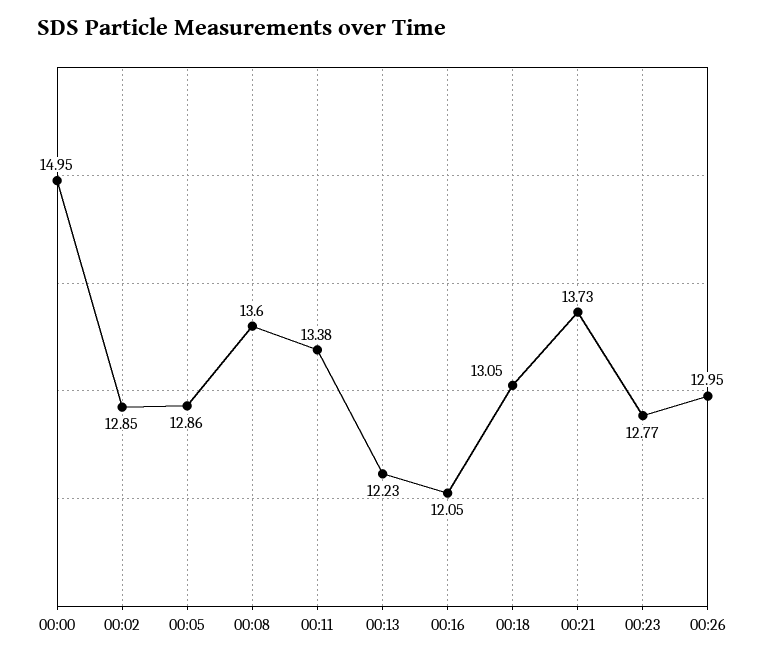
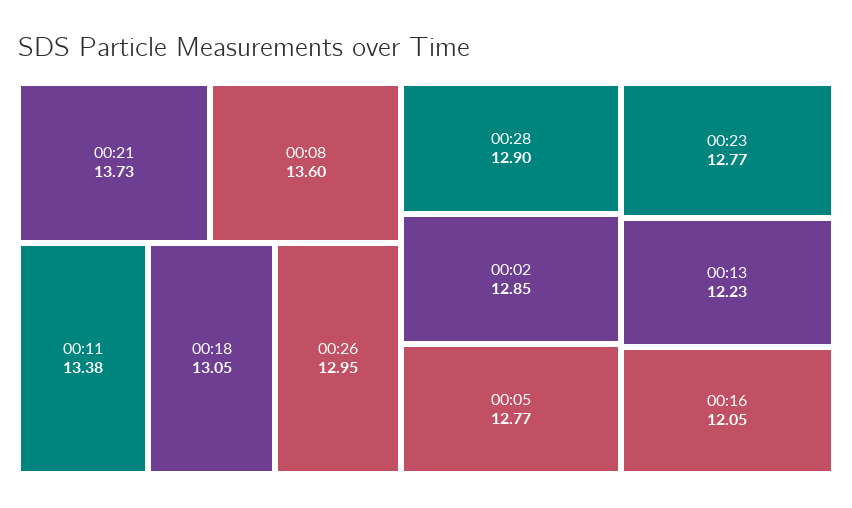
00:00: 14.95 -> none
00:05: 12.86 -> 12.77
00:28: none -> 12.9

